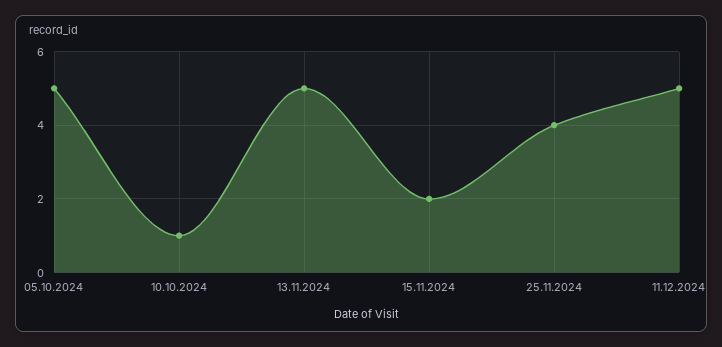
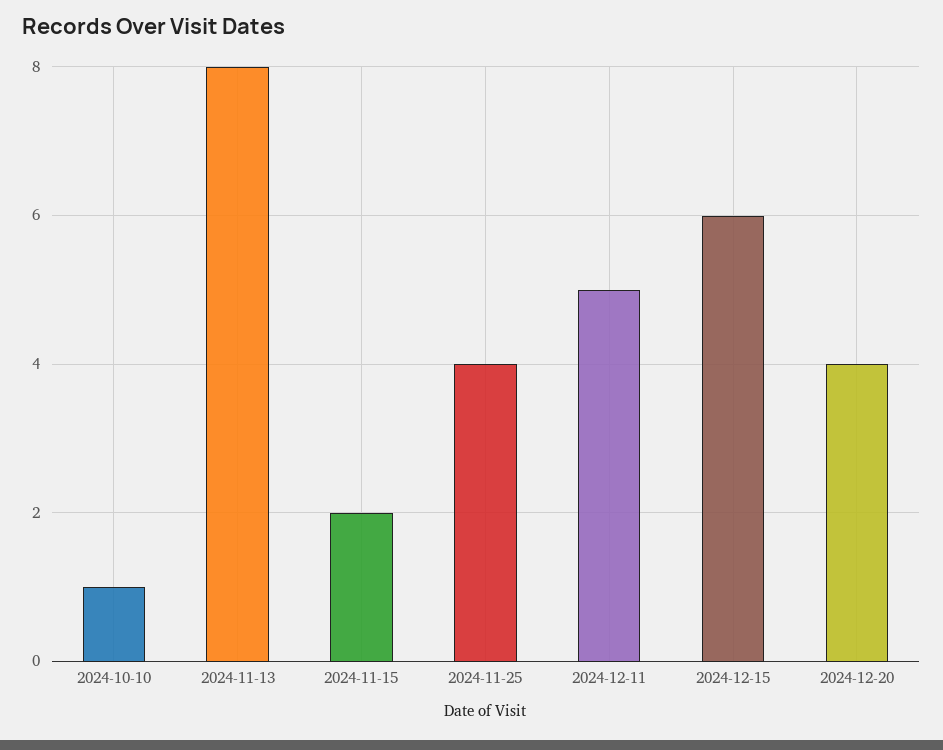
05.10.2024: 5 -> none
13.11.2024: 5 -> 8
2024-12-15: none -> 6
2024-12-20: none -> 4

